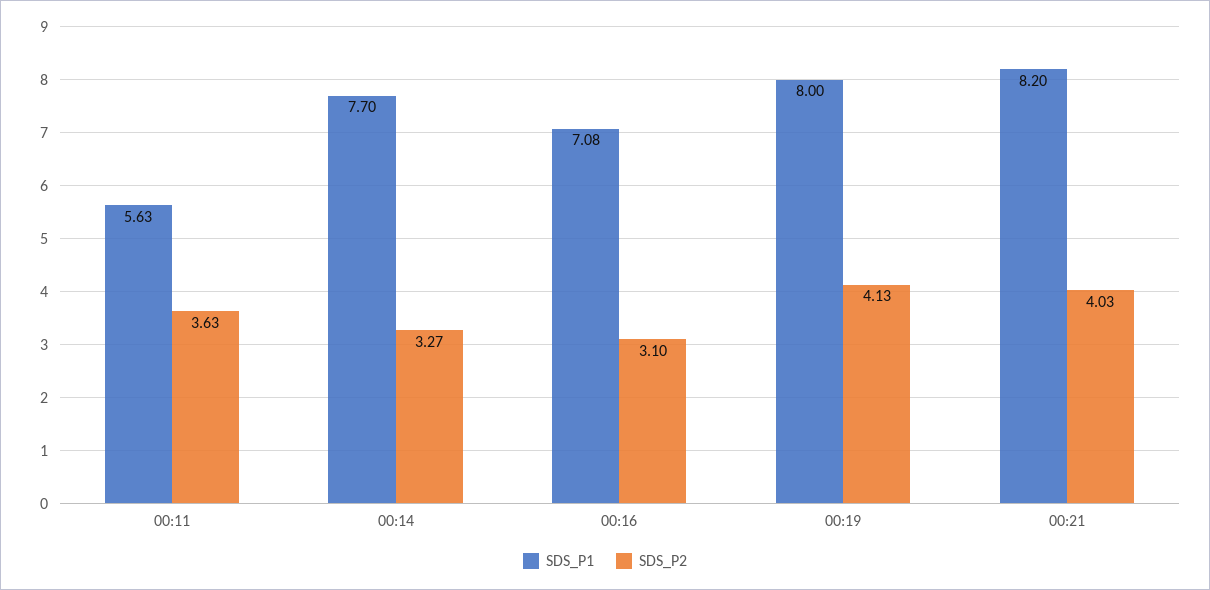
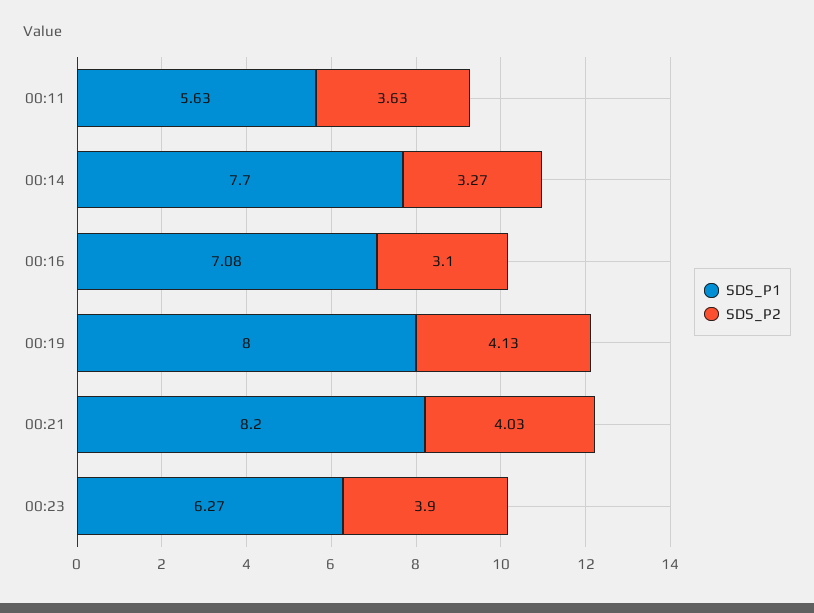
SDS_P1, 00:23: none -> 6.27
SDS_P2, 00:23: none -> 3.9

